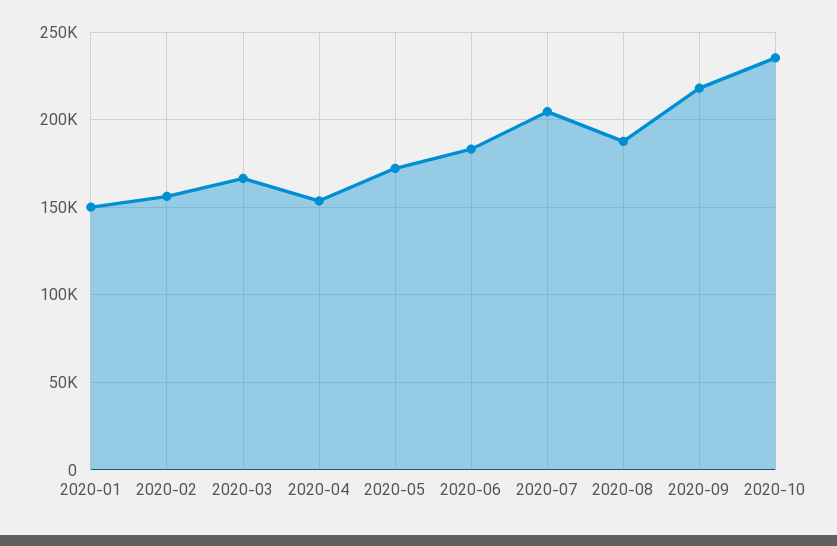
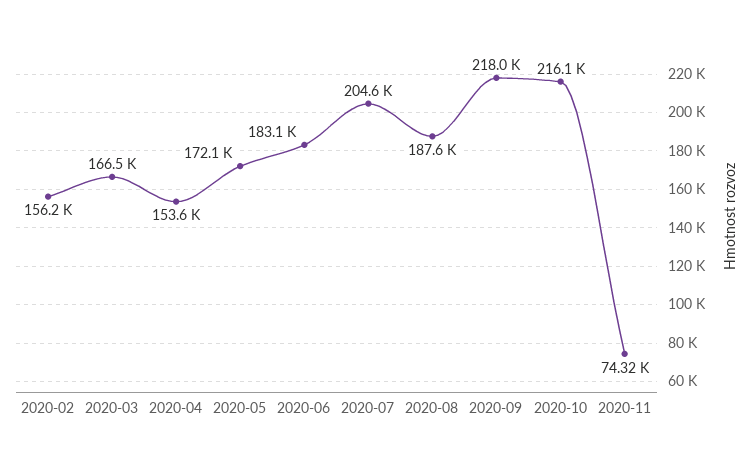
2020-01: 150000 -> none
2020-10: 235000 -> 216100
2020-11: none -> 74320

